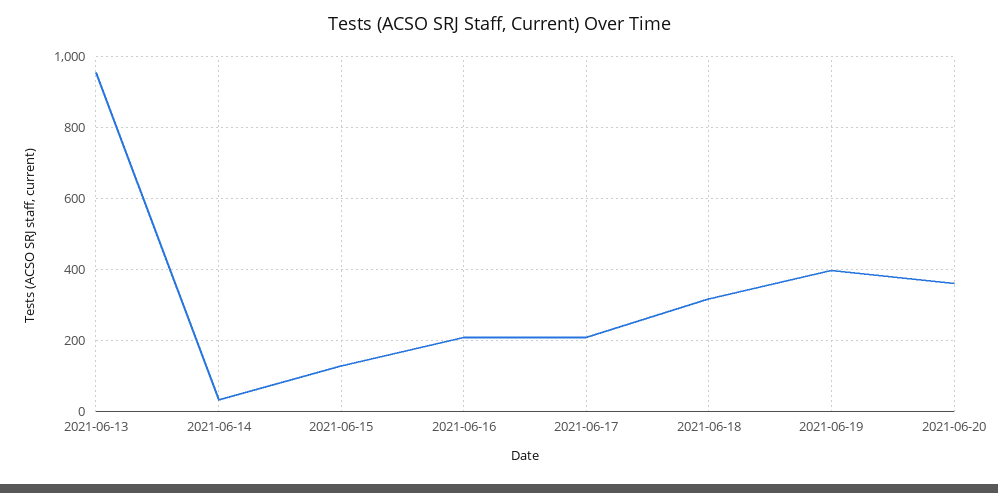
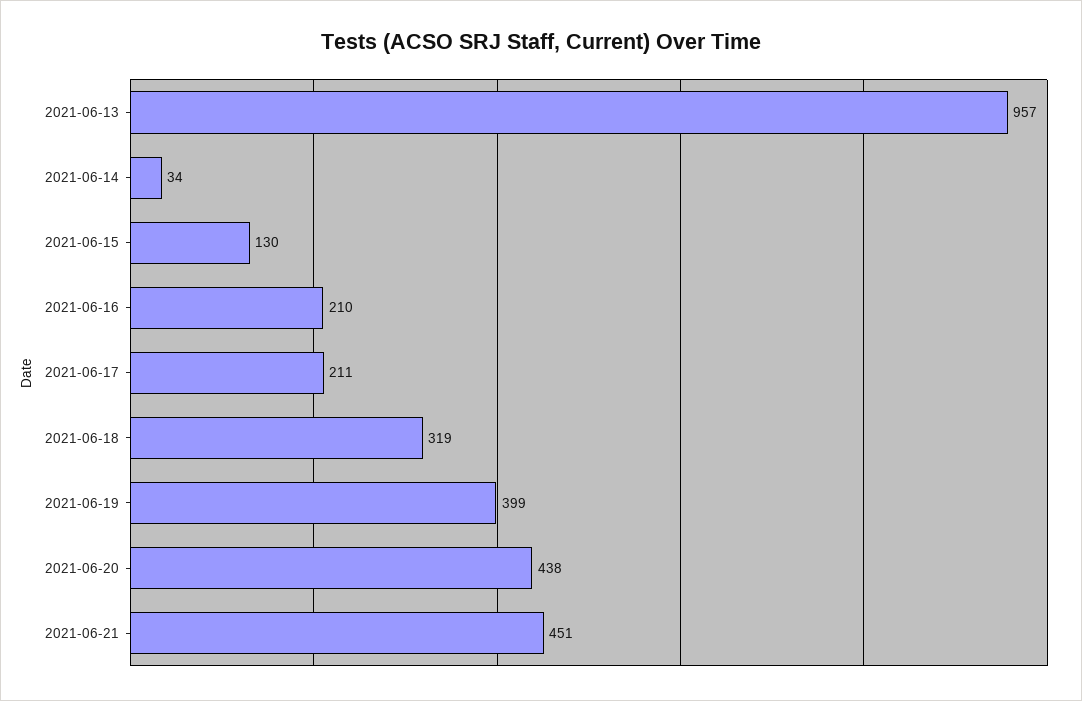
2021-06-20: 360 -> 438
2021-06-21: none -> 451

